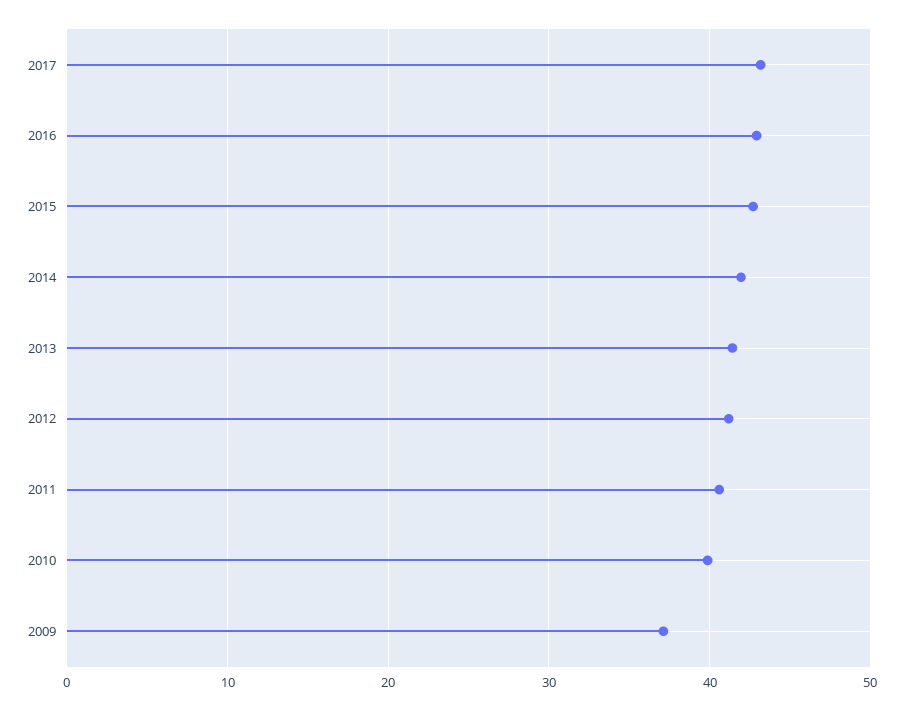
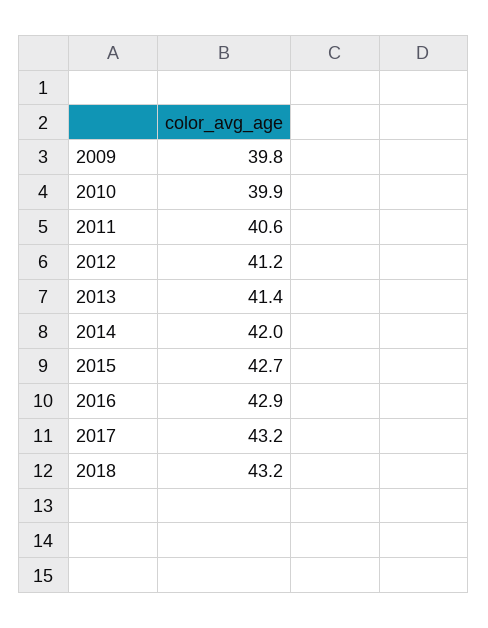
2009: 37 -> 39.8
2018: none -> 43.2

